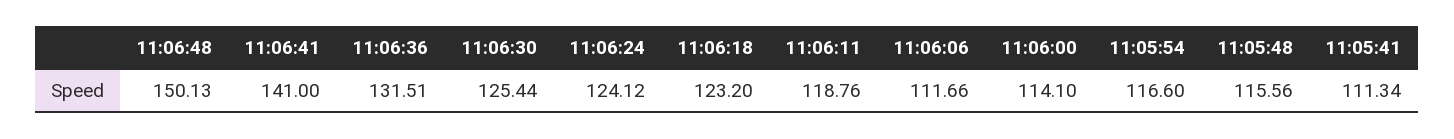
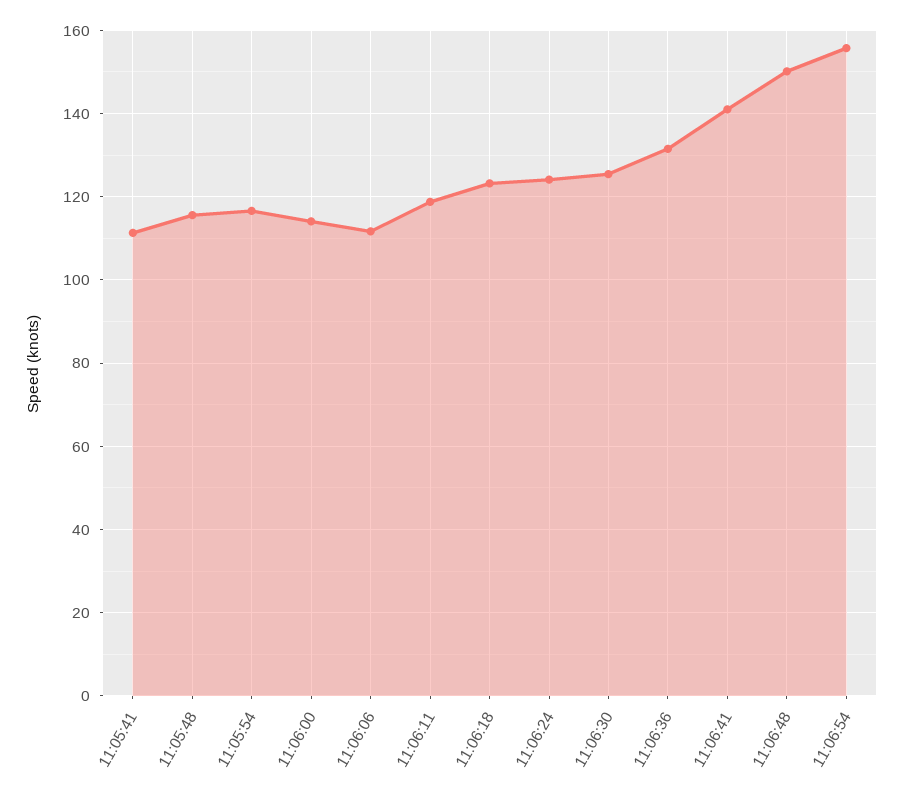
11:06:54: none -> 156

